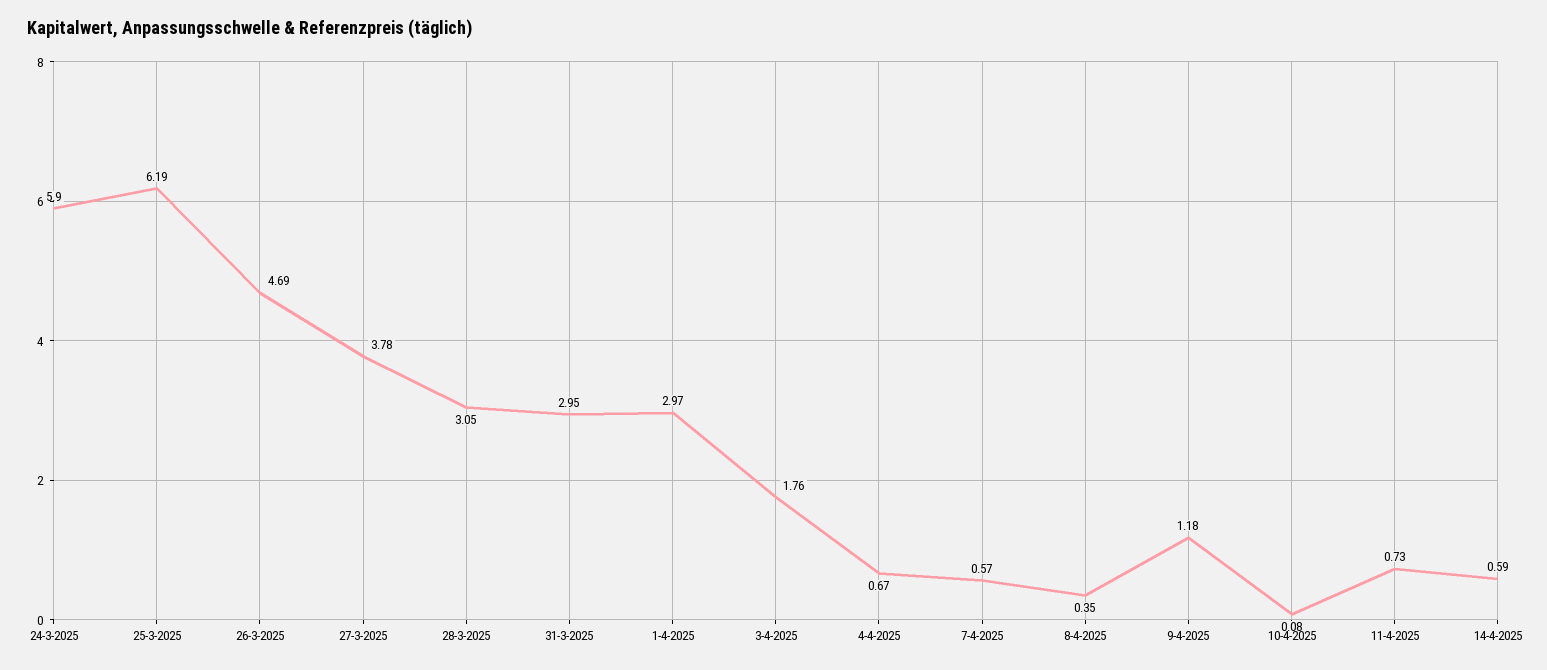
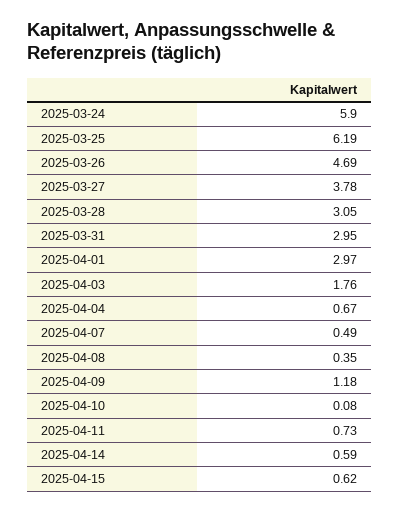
7-4-2025: 0.57 -> 0.49
2025-04-15: none -> 0.62

